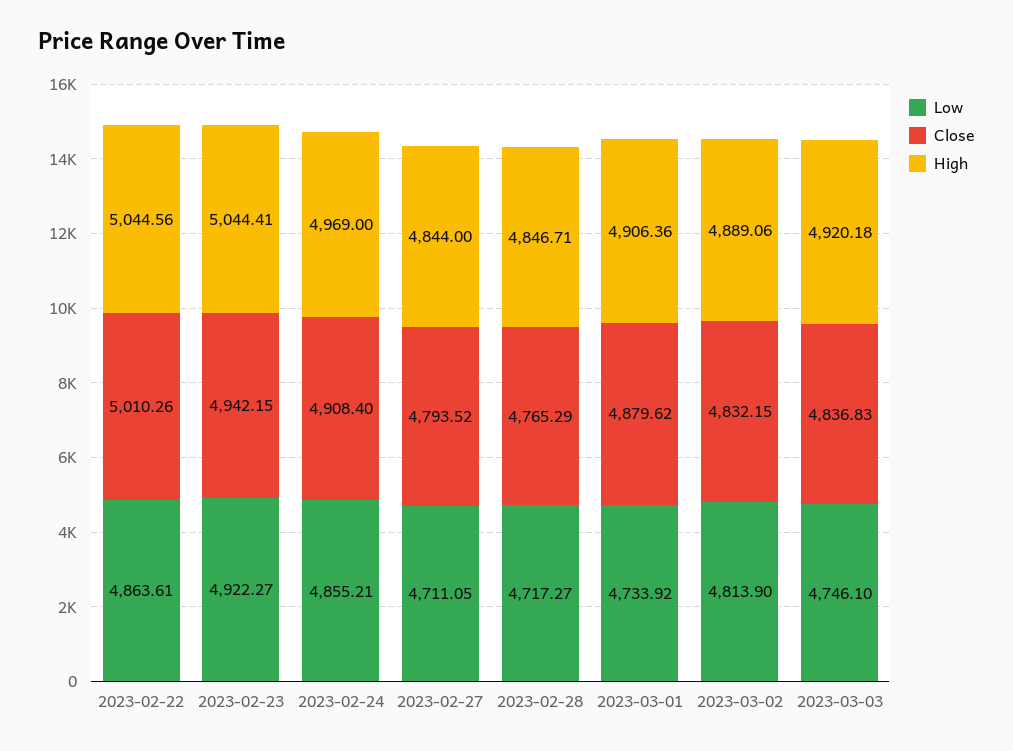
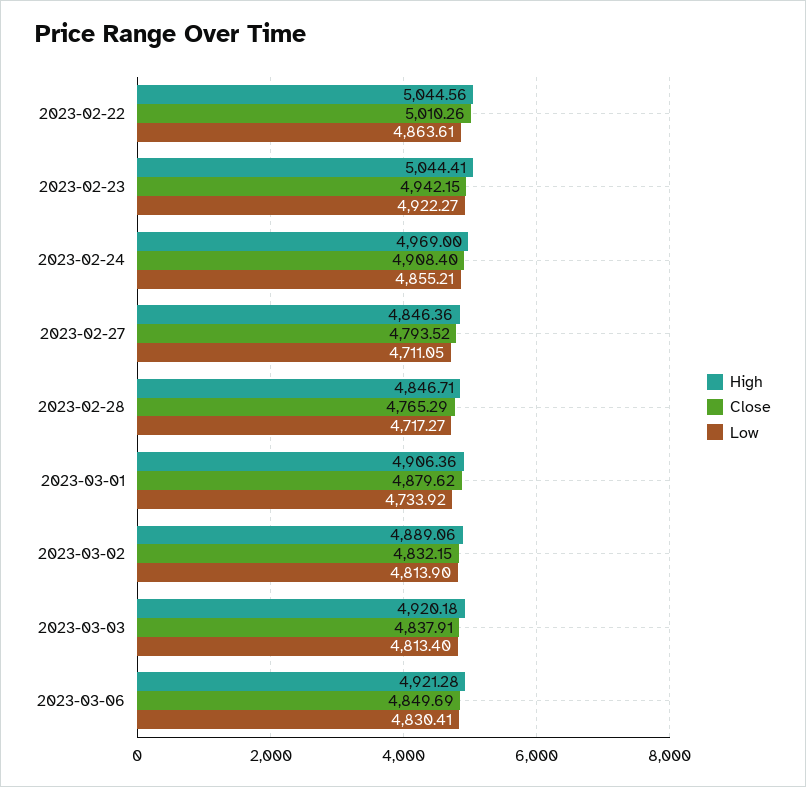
High, 2023-02-27: 4844 -> 4846.36
Low, 2023-03-03: 4746.1 -> 4813.4
Close, 2023-03-03: 4836.83 -> 4837.91
High, 2023-03-06: none -> 4921.28
Close, 2023-03-06: none -> 4849.69
Low, 2023-03-06: none -> 4830.41

